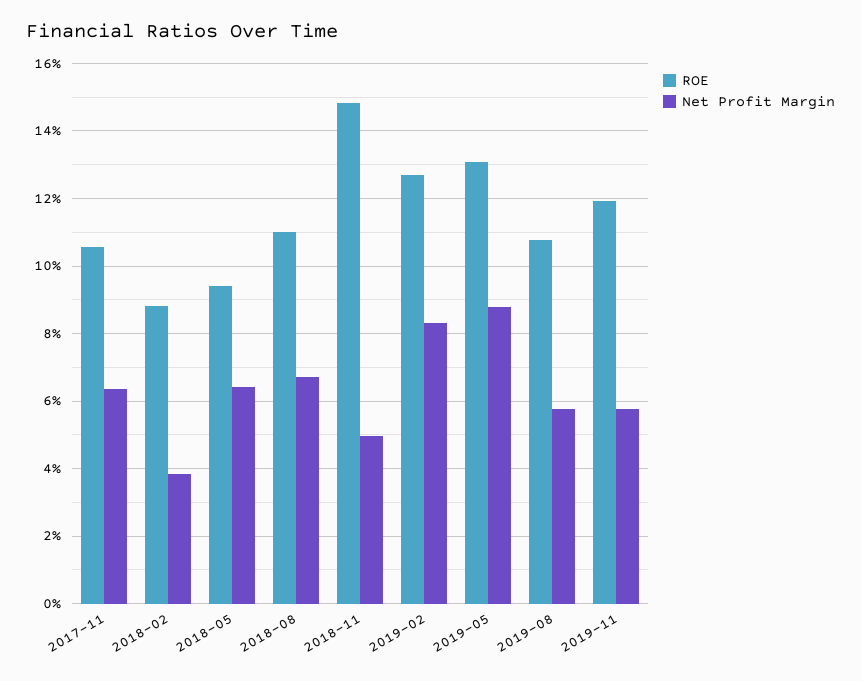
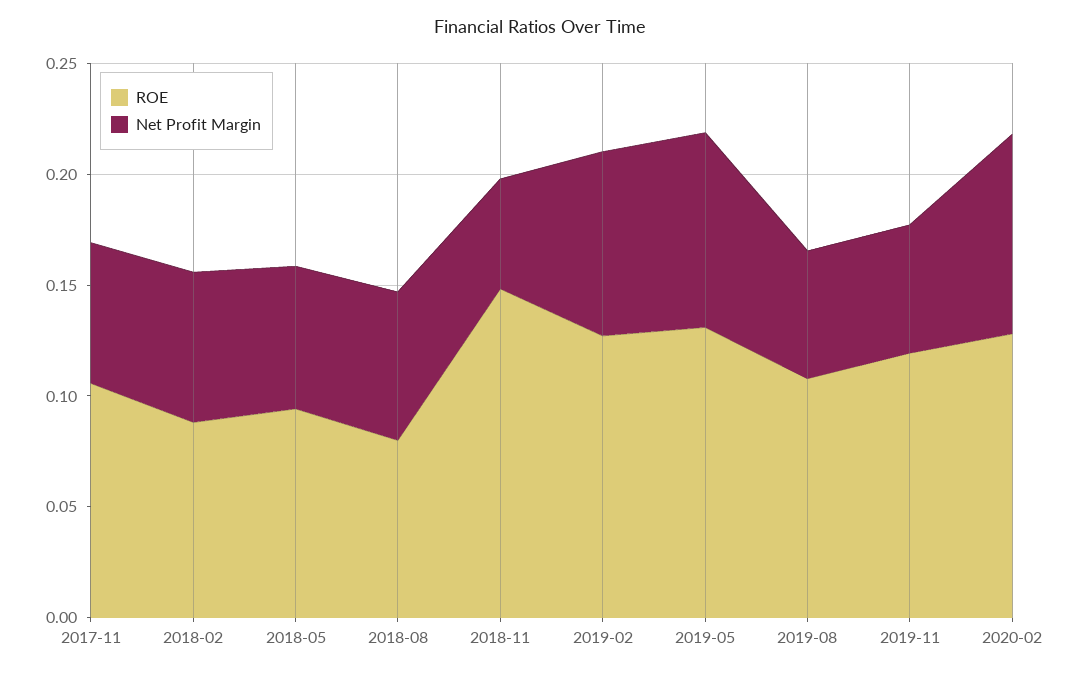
Net Profit Margin, 2018-02: 0.038 -> 0.07
ROE, 2018-08: 0.11 -> 0.08
ROE, 2020-02: none -> 0.13
Net Profit Margin, 2020-02: none -> 0.09

